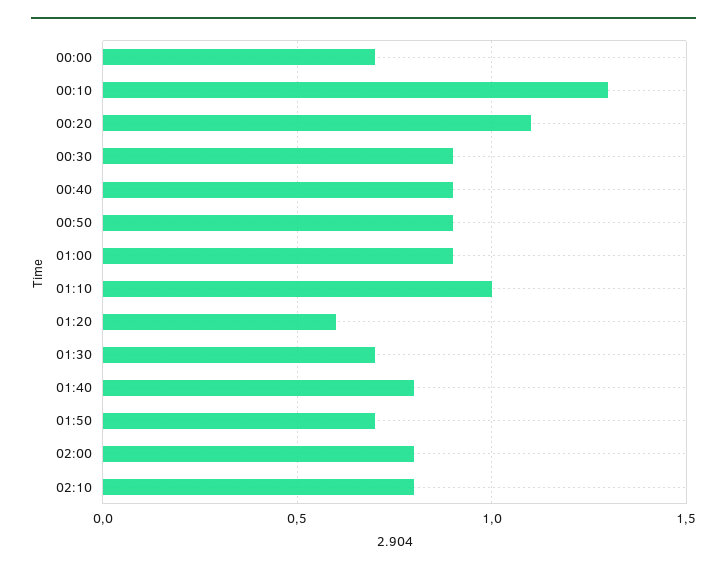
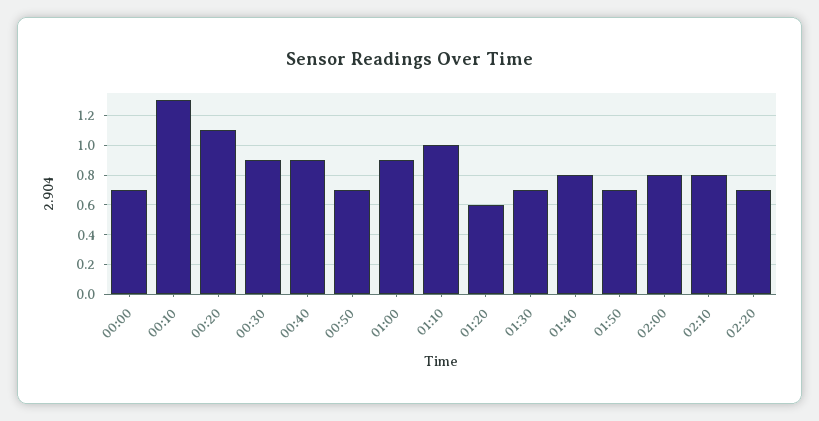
00:50: 0.9 -> 0.7
02:20: none -> 0.7

